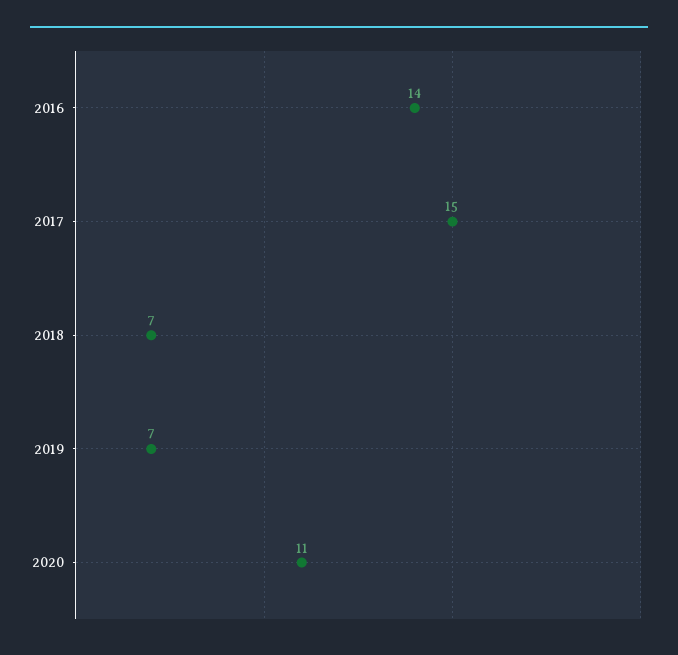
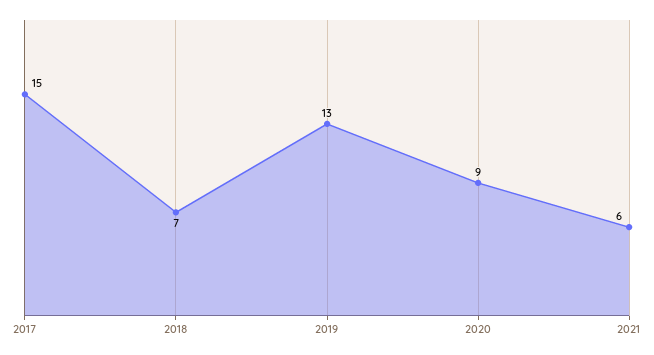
2016: 14 -> none
2019: 7 -> 13
2020: 11 -> 9
2021: none -> 6

